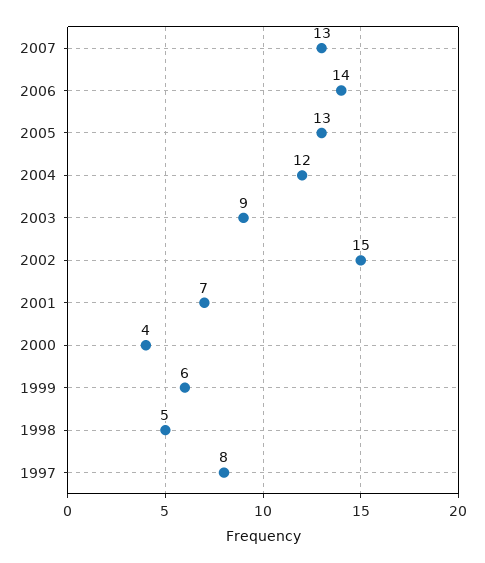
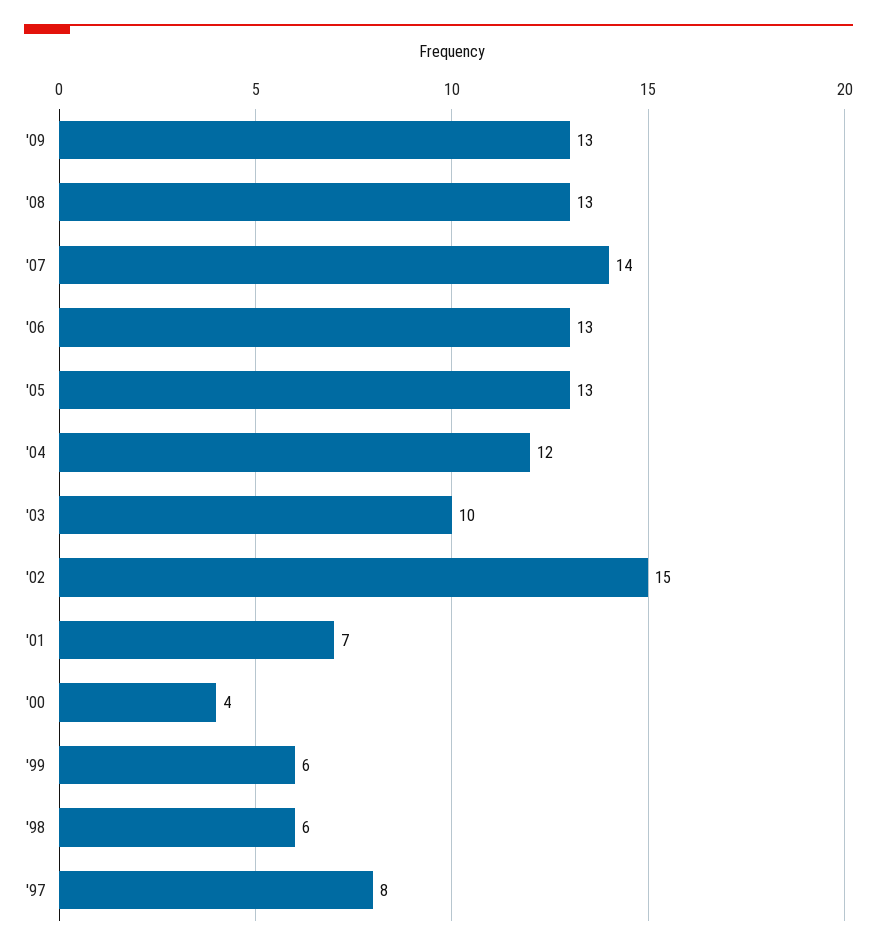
2007: 13 -> 14
2006: 14 -> 13
2003: 9 -> 10
1998: 5 -> 6
'09: none -> 13
'08: none -> 13

